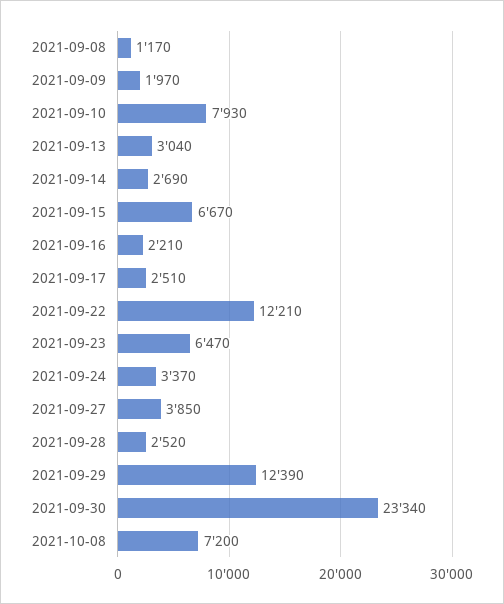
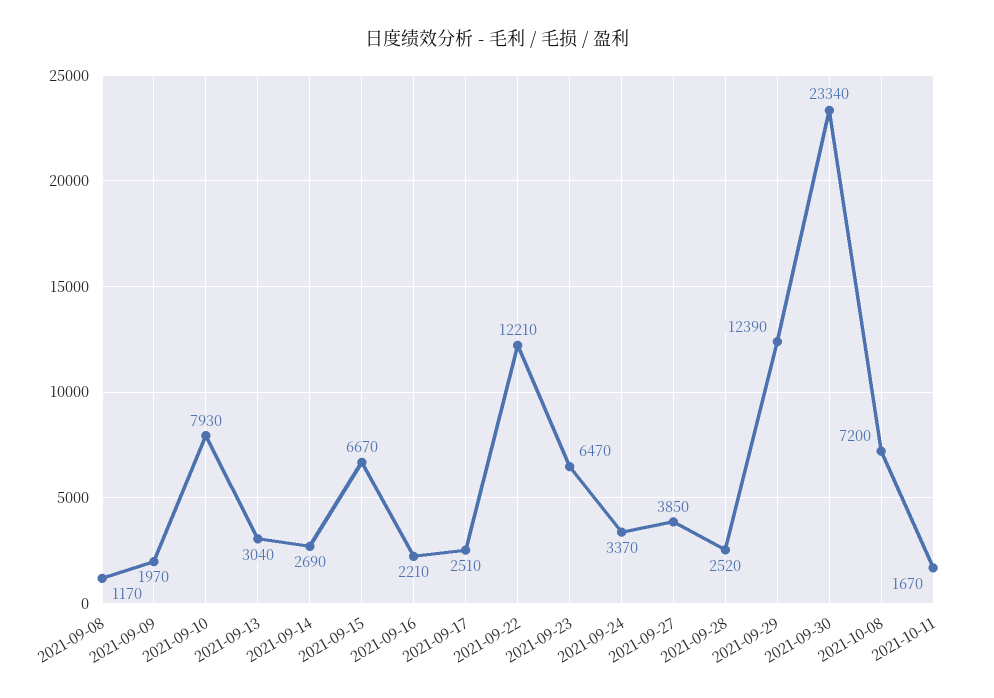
2021-10-11: none -> 1670

